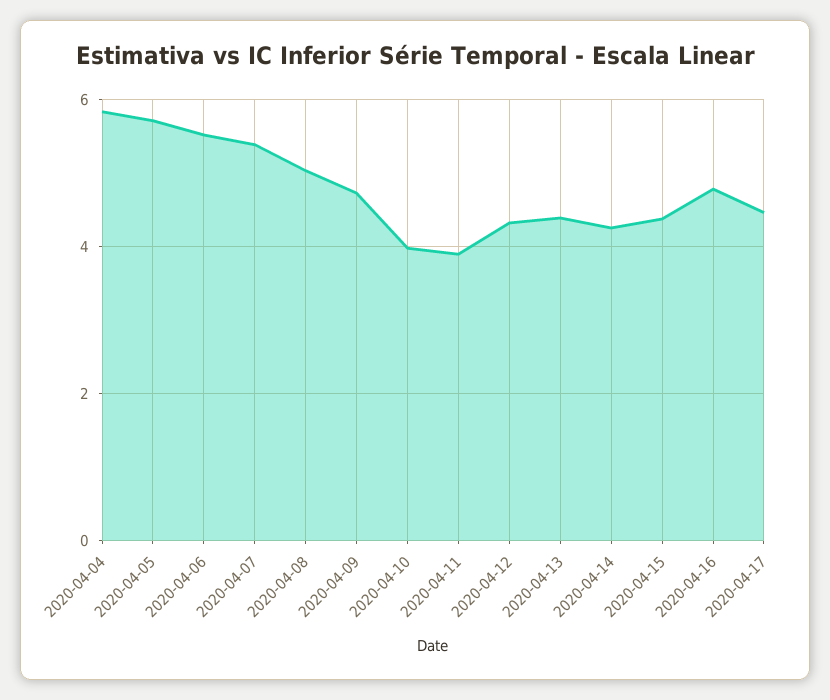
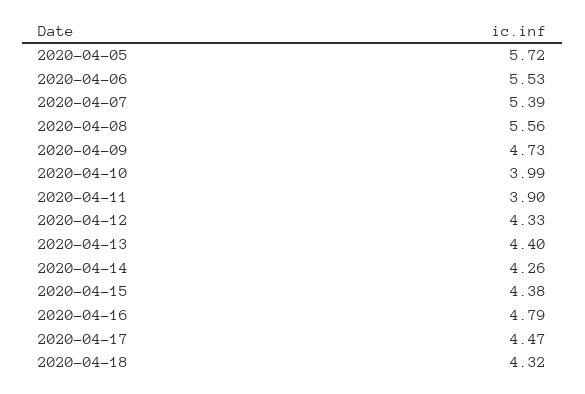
2020-04-04: 5.8 -> none
2020-04-08: 5 -> 5.56
2020-04-18: none -> 4.32

